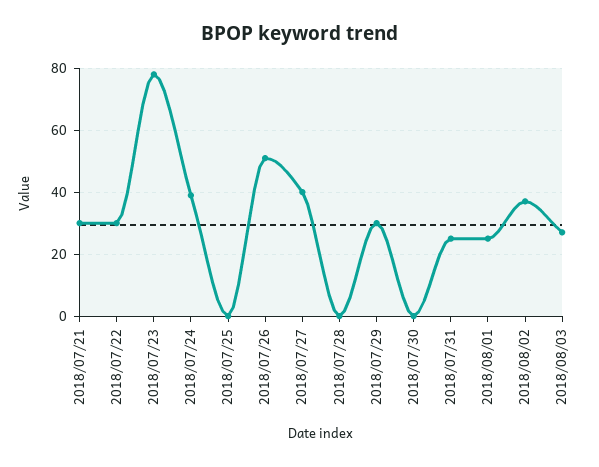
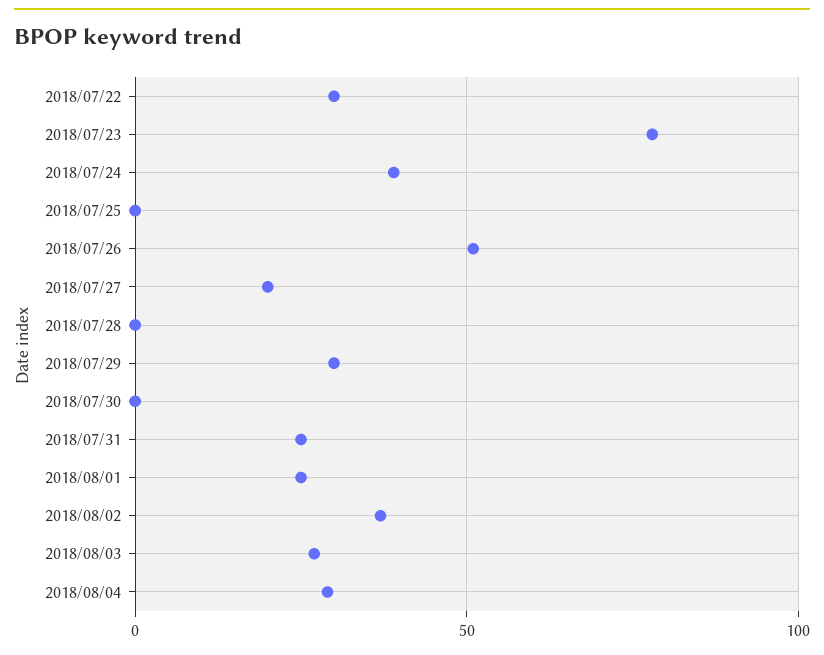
2018/07/21: 30 -> none
2018/07/27: 40 -> 20
2018/08/04: none -> 30

